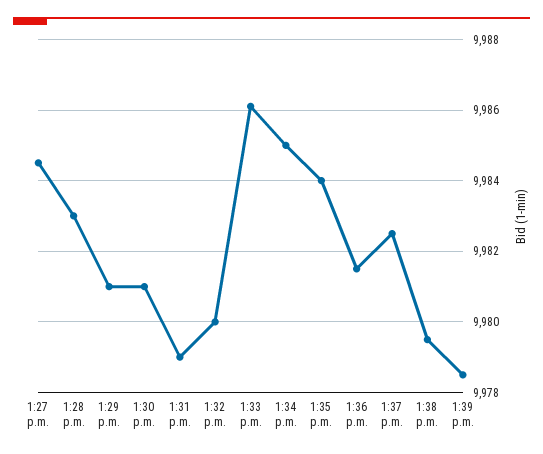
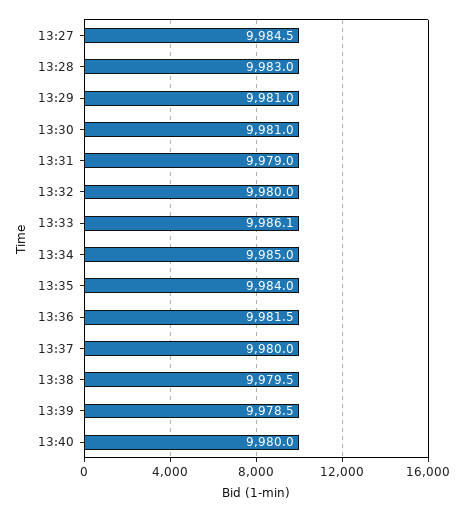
1:37 p.m.: 9982.5 -> 9980
13:40: none -> 9980

